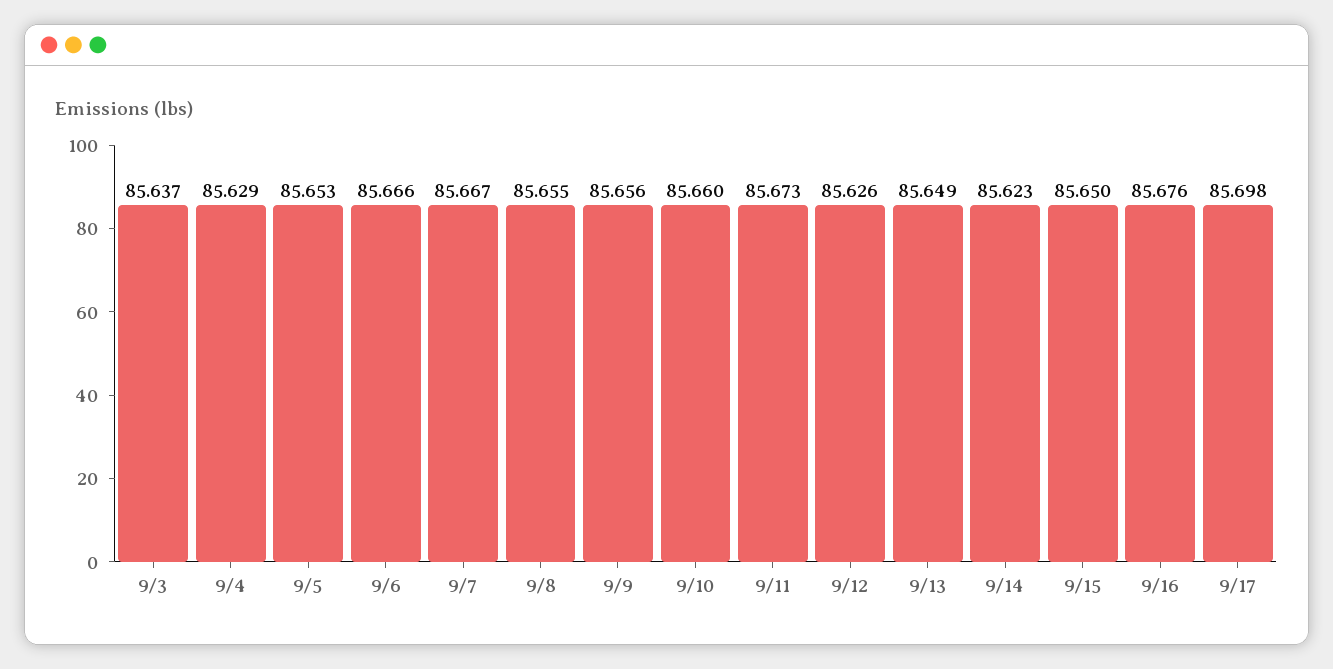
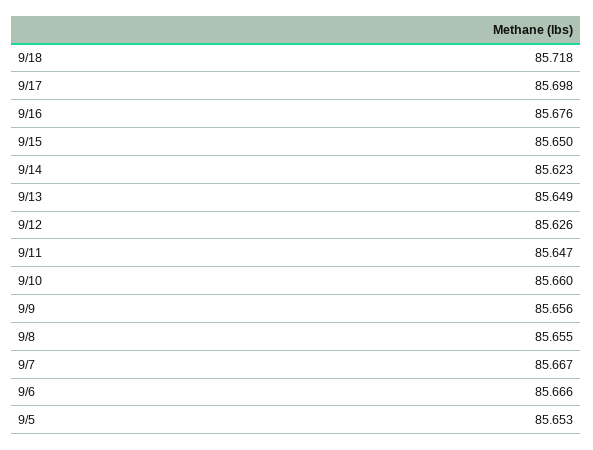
9/3: 85.637 -> none
9/4: 85.629 -> none
9/11: 85.673 -> 85.647
9/18: none -> 85.718

